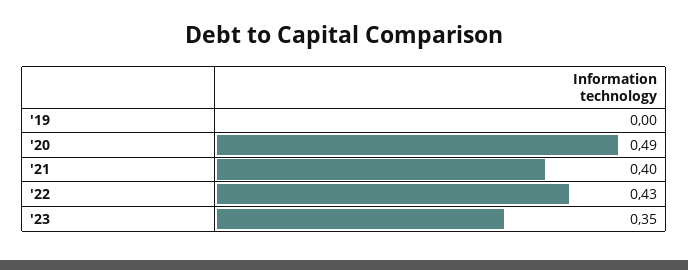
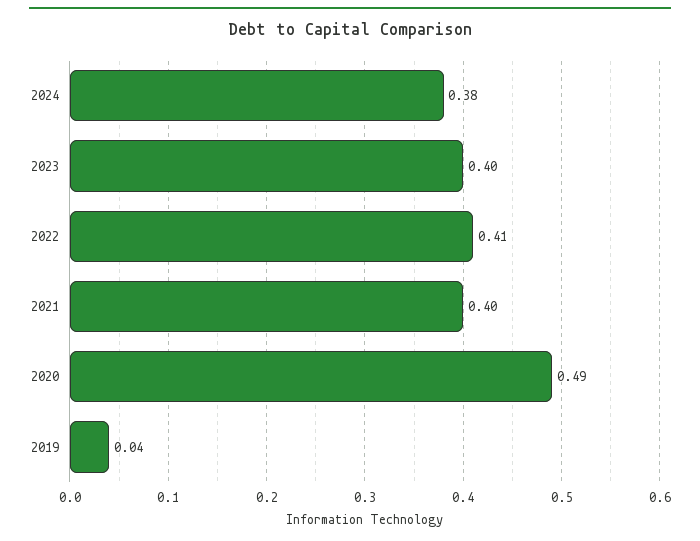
'19: 0 -> 0.04
'22: 0.43 -> 0.41
'23: 0.35 -> 0.4
2024: none -> 0.38

